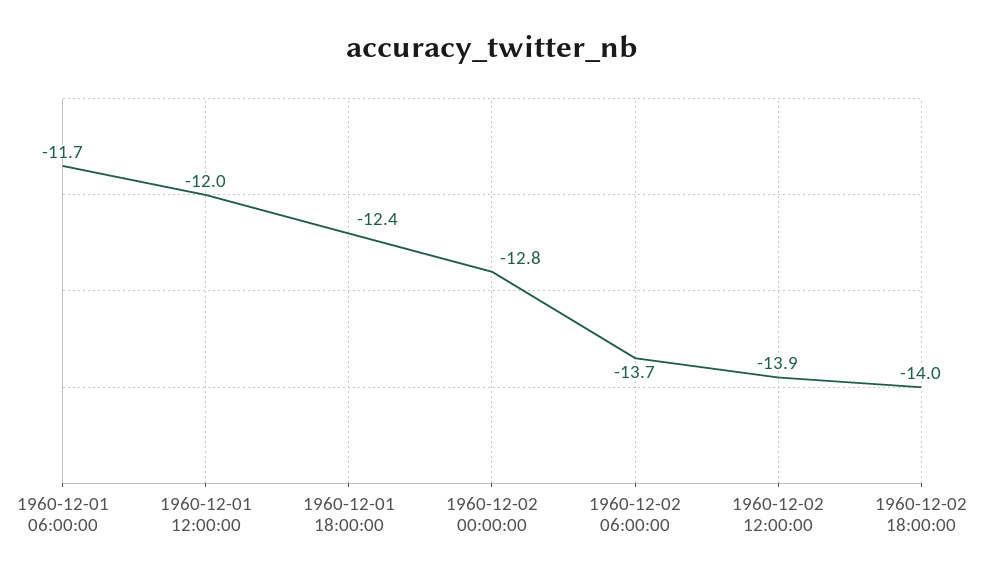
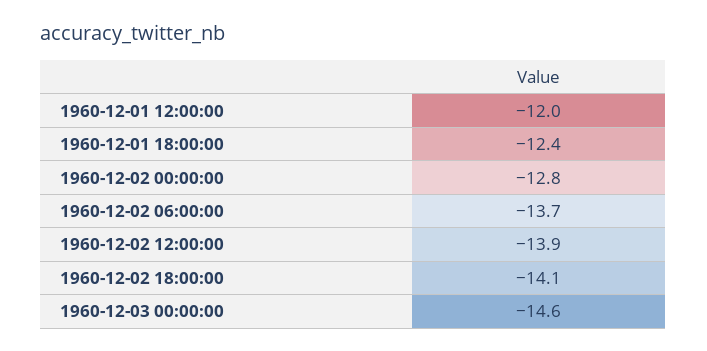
1960-12-01 06:00:00: -11.7 -> none
1960-12-02 18:00:00: -14 -> -14.1
1960-12-03 00:00:00: none -> -14.6

